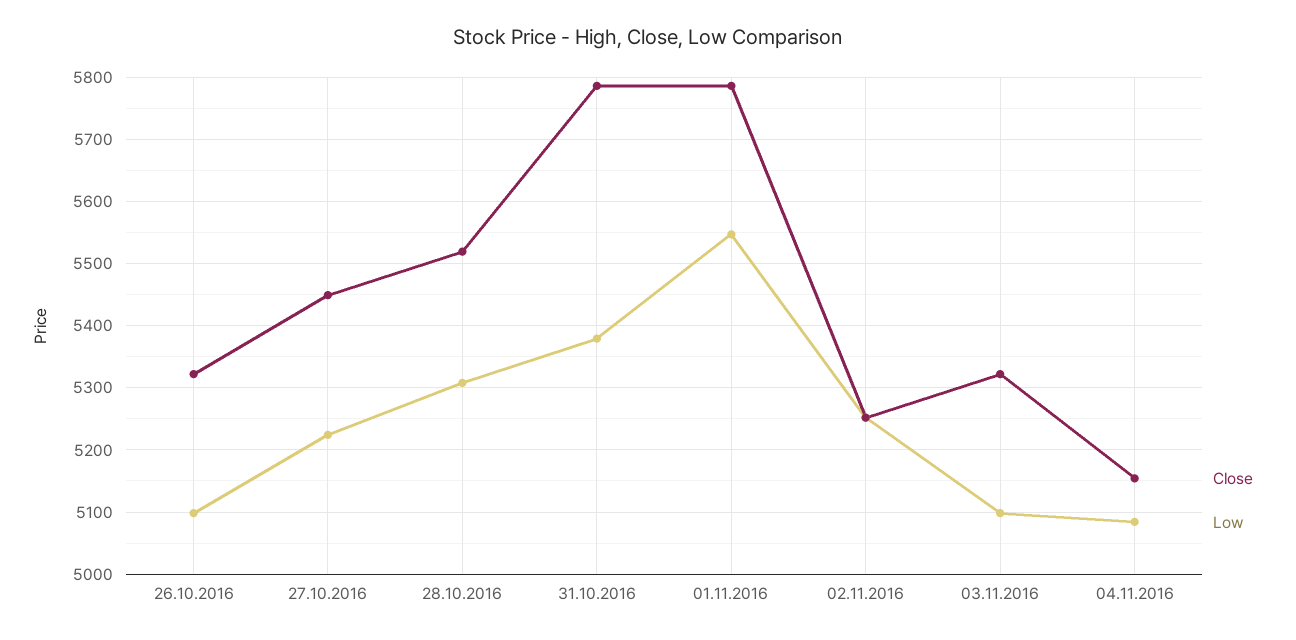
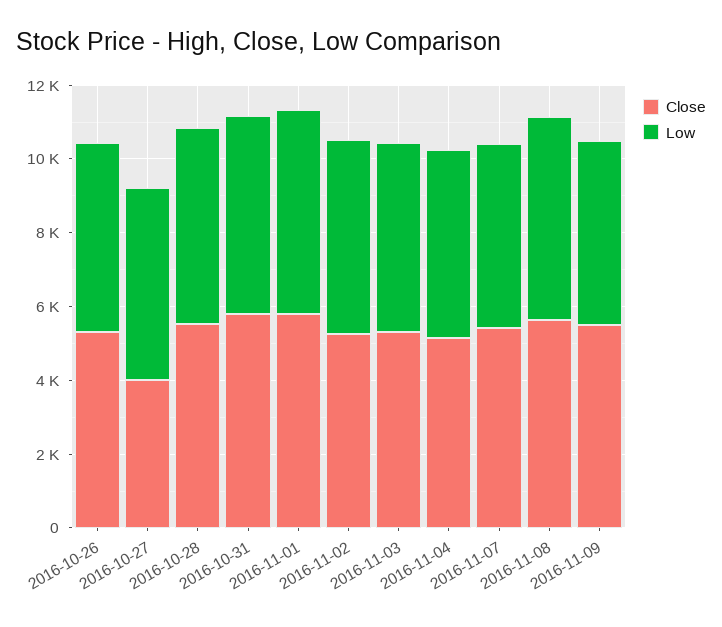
Close, 27.10.2016: 5450 -> 4000
Close, 2016-11-07: none -> 5500
Low, 2016-11-07: none -> 5000
Close, 2016-11-08: none -> 5500
Low, 2016-11-08: none -> 5500
Close, 2016-11-09: none -> 5500
Low, 2016-11-09: none -> 5000

